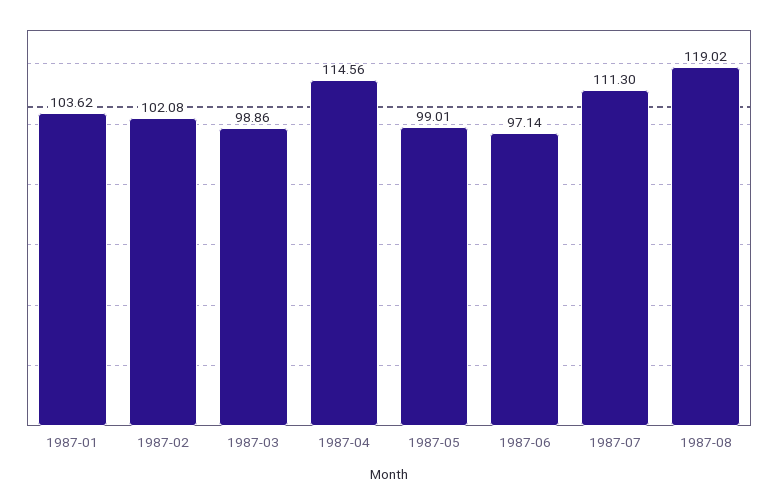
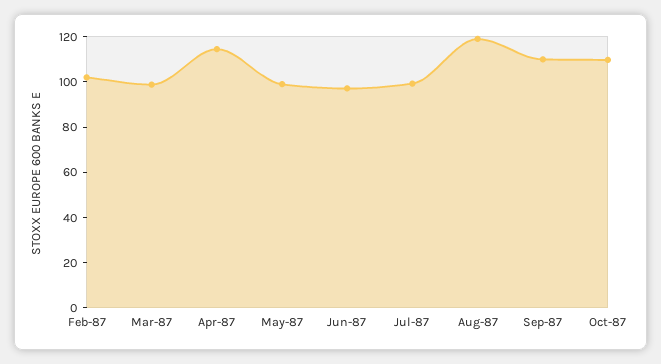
1987-01: 103.62 -> none
1987-07: 111.3 -> 100
Sep-87: none -> 110
Oct-87: none -> 110

